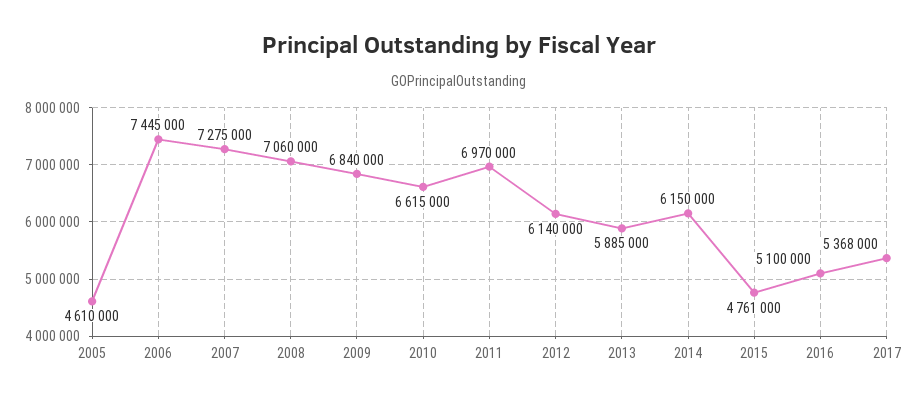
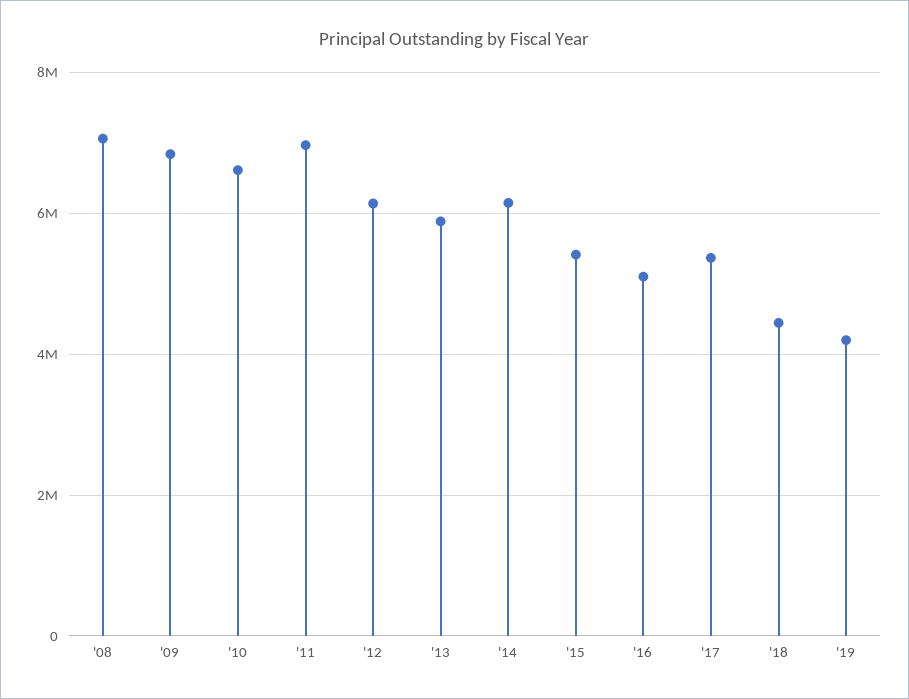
2005: 4610000 -> none
2006: 7445000 -> none
2007: 7275000 -> none
2015: 4761000 -> 5400000
'18: none -> 4400000
'19: none -> 4200000

